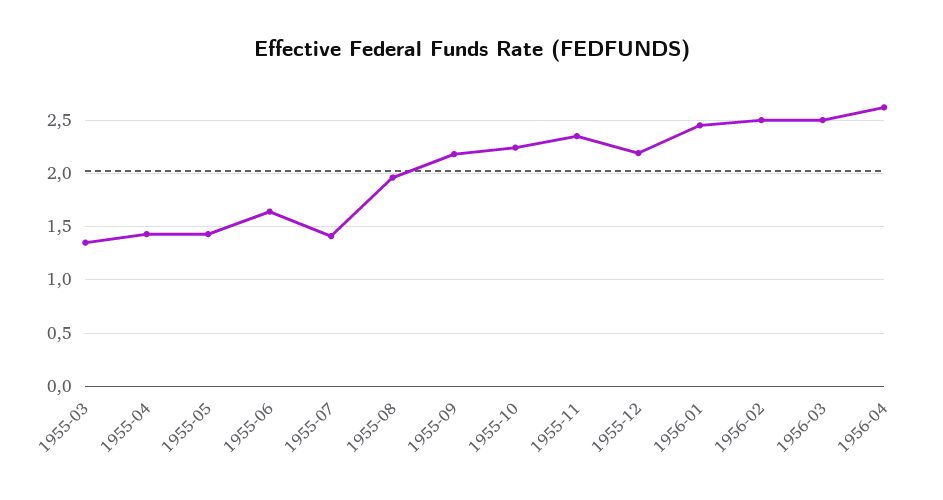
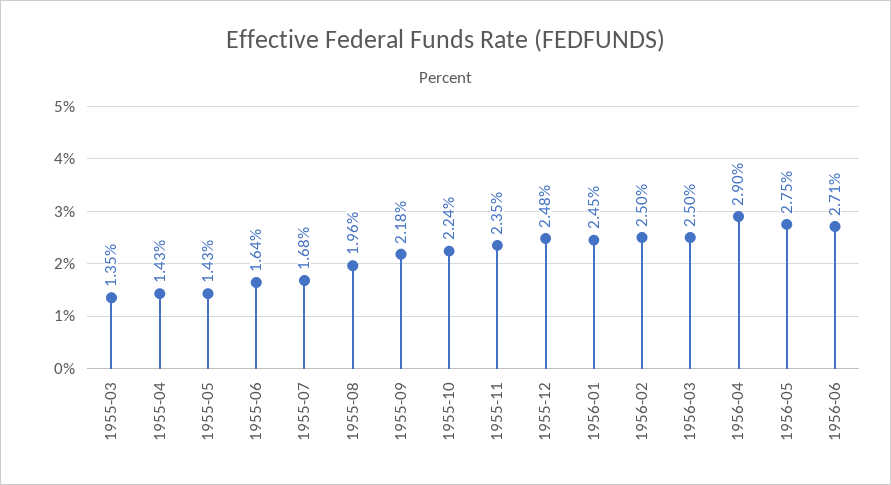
1955-07: 1.4 -> 1.68
1955-12: 2.2 -> 2.48
1956-04: 2.6 -> 2.9
1956-05: none -> 2.75
1956-06: none -> 2.71

